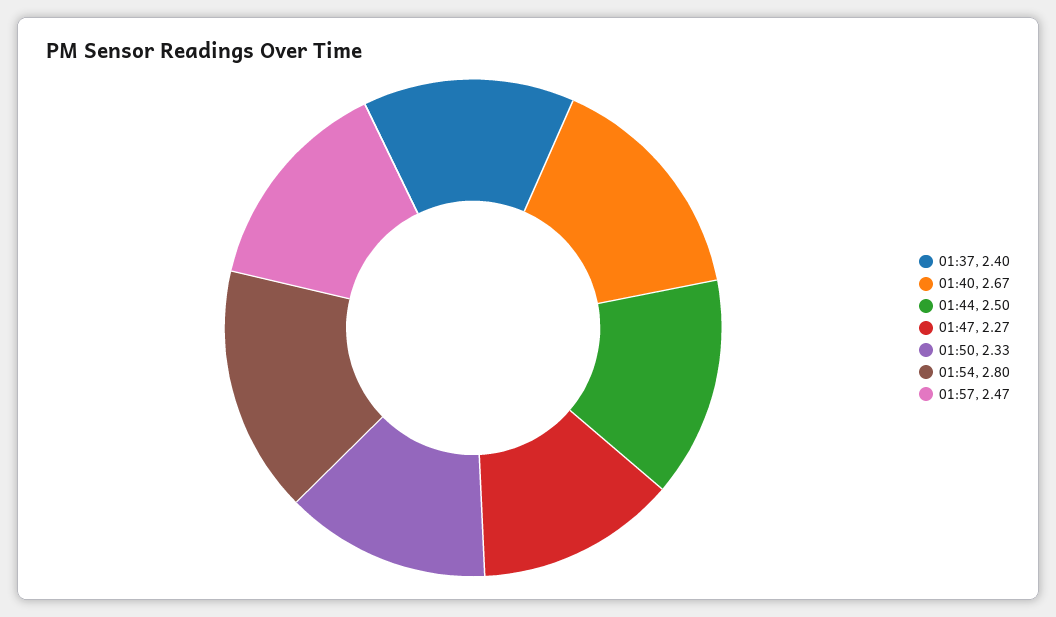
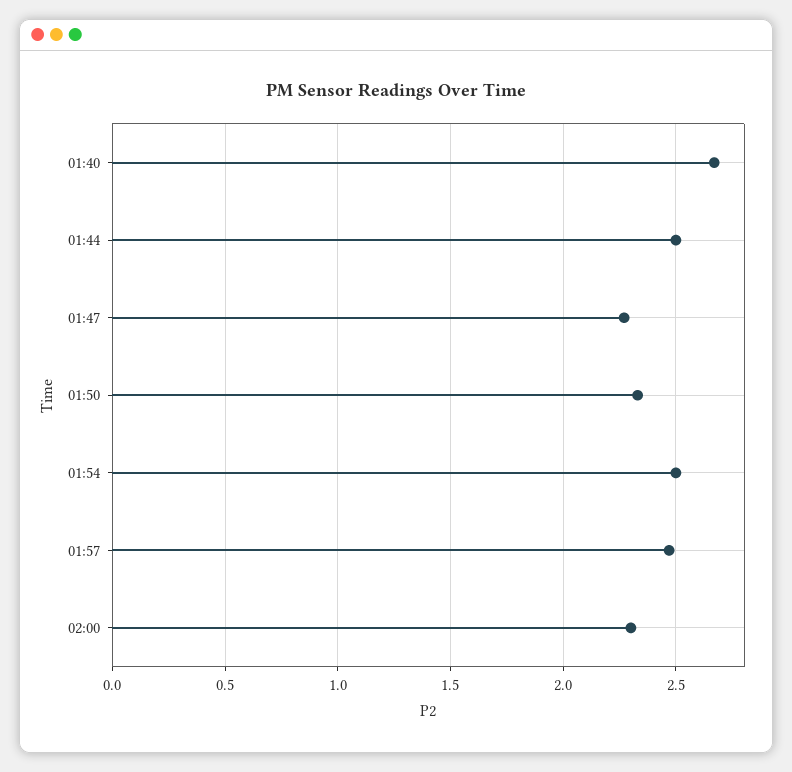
01:37: 2.4 -> none
01:54: 2.8 -> 2.5
02:00: none -> 2.3

